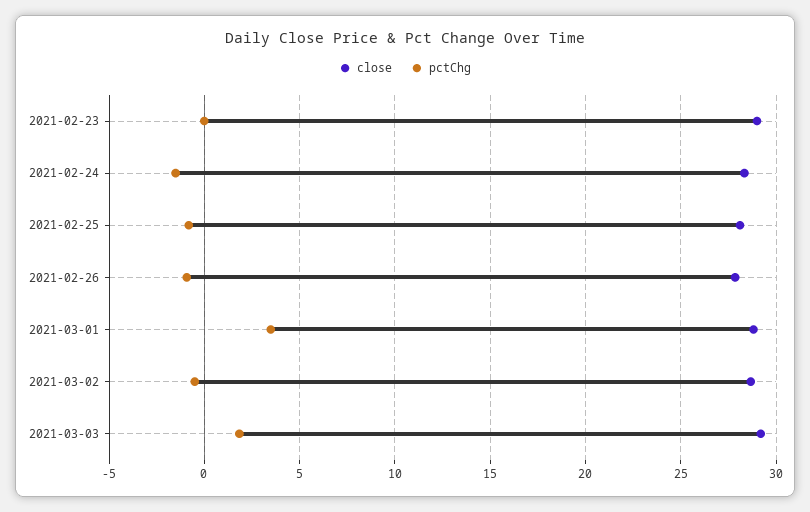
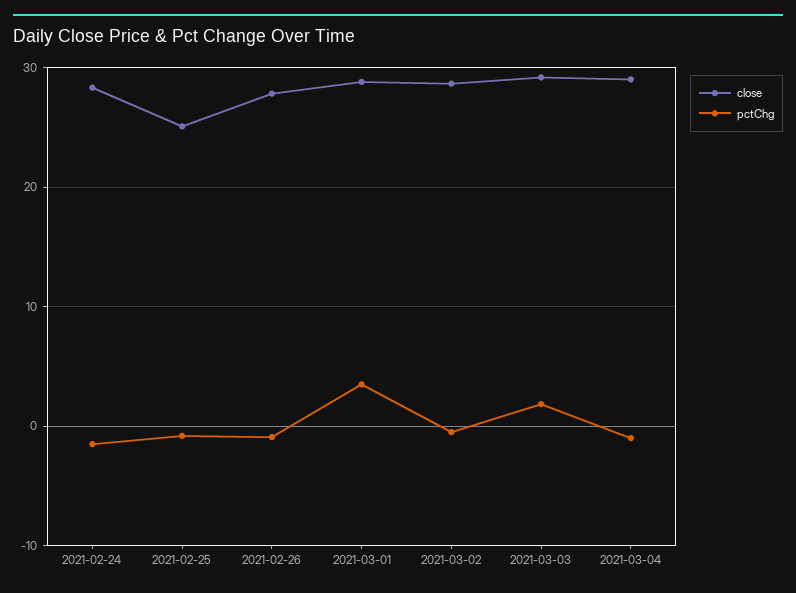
close, 2021-02-23: 29 -> none
pctChg, 2021-02-23: 0 -> none
close, 2021-02-25: 28 -> 25
close, 2021-03-04: none -> 29
pctChg, 2021-03-04: none -> -1

